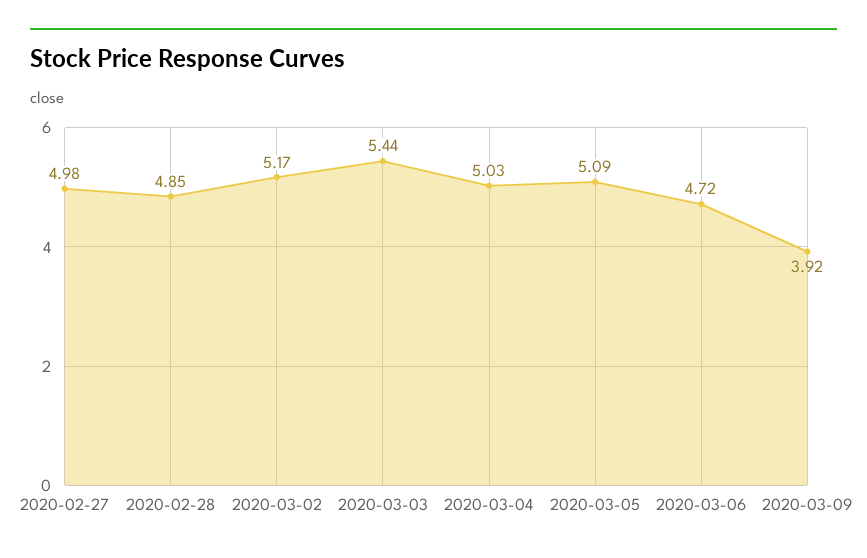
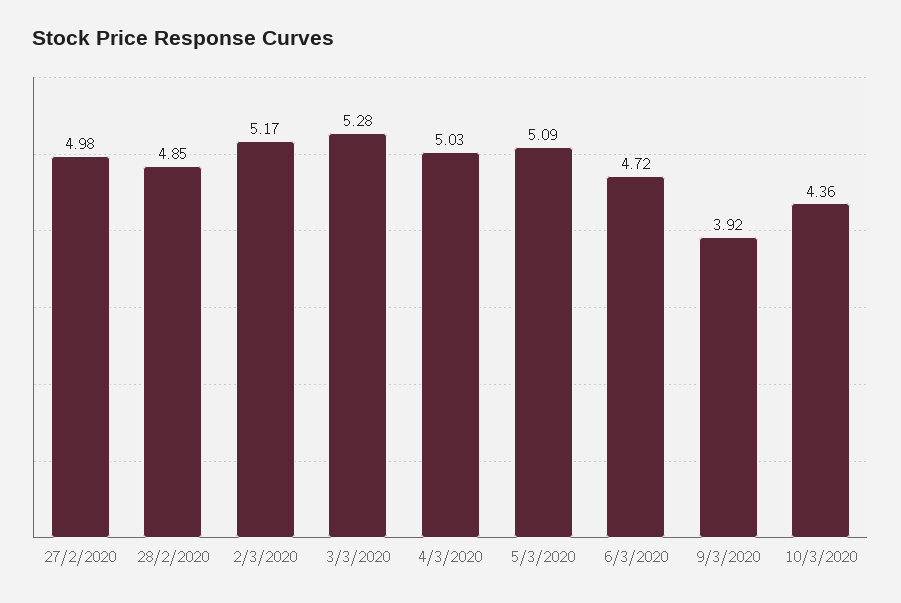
2020-03-03: 5.44 -> 5.28
10/3/2020: none -> 4.36

